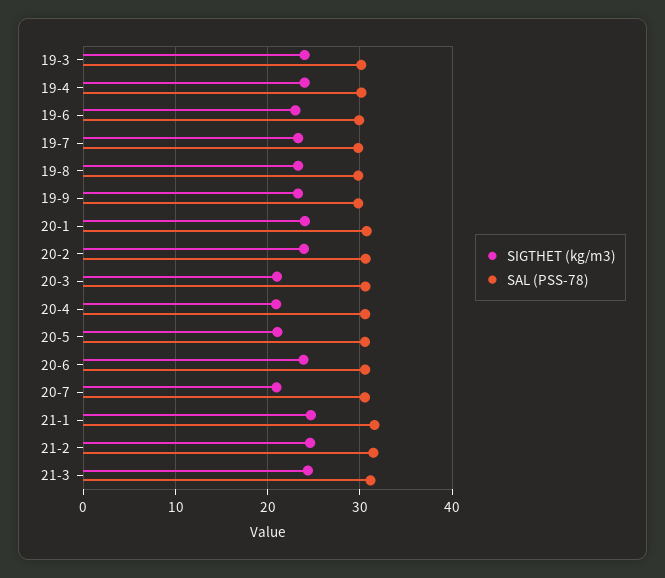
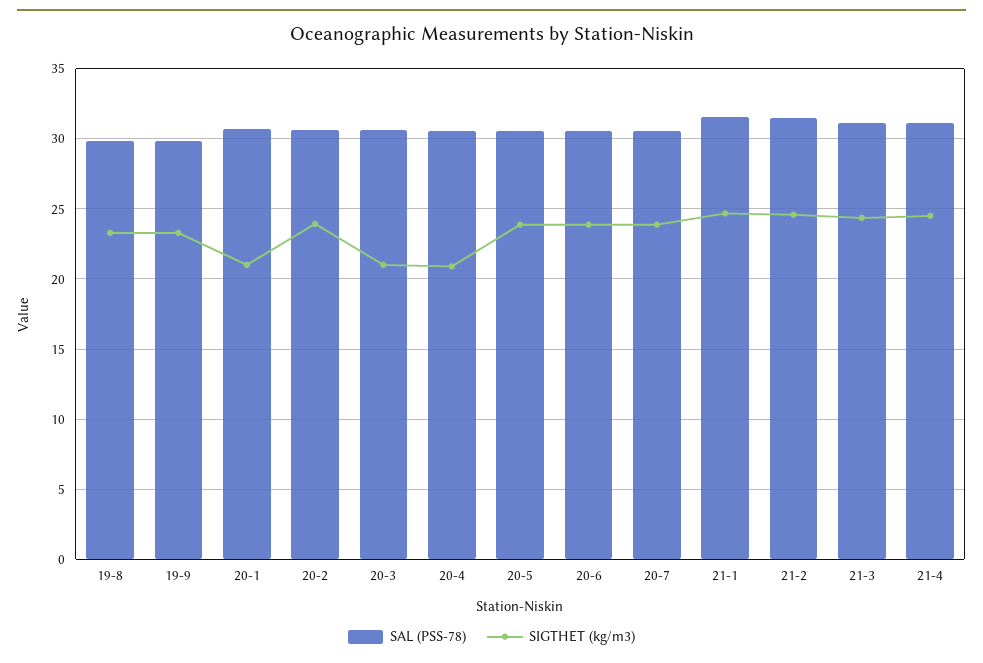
SIGTHET (kg/m3), 19-3: 24 -> none
SAL (PSS-78), 19-3: 30 -> none
SIGTHET (kg/m3), 19-4: 24 -> none
SAL (PSS-78), 19-4: 30 -> none
SIGTHET (kg/m3), 19-6: 23 -> none
SAL (PSS-78), 19-6: 30 -> none
SIGTHET (kg/m3), 19-7: 23 -> none
SAL (PSS-78), 19-7: 30 -> none
SIGTHET (kg/m3), 20-1: 24 -> 21
SIGTHET (kg/m3), 20-5: 21 -> 24
SIGTHET (kg/m3), 20-7: 21 -> 24
SAL (PSS-78), 21-4: none -> 31
SIGTHET (kg/m3), 21-4: none -> 24.5

